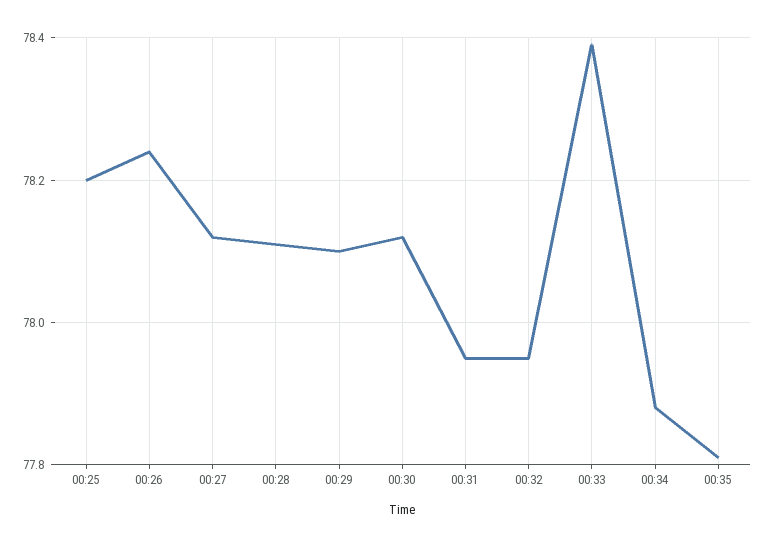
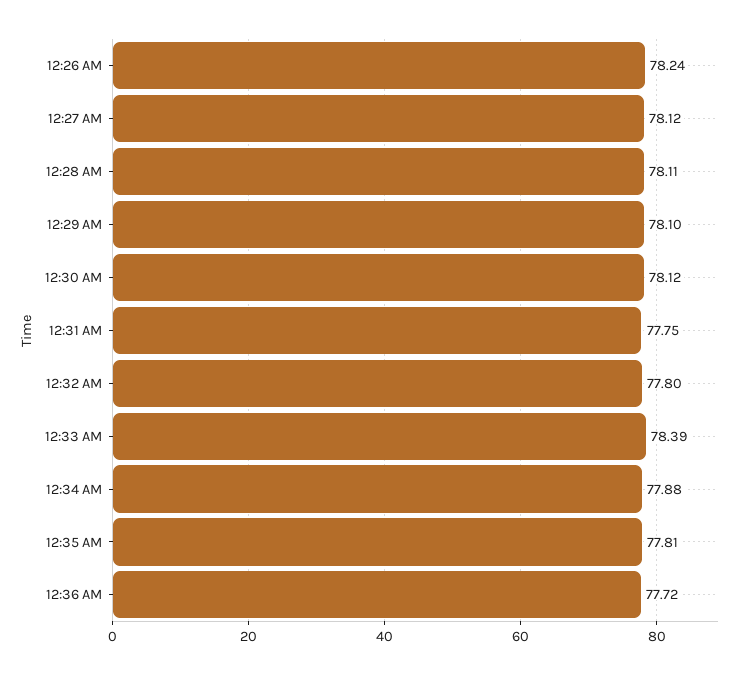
00:25: 78.2 -> none
00:31: 77.95 -> 77.75
00:32: 77.95 -> 77.8
12:36 AM: none -> 77.72

